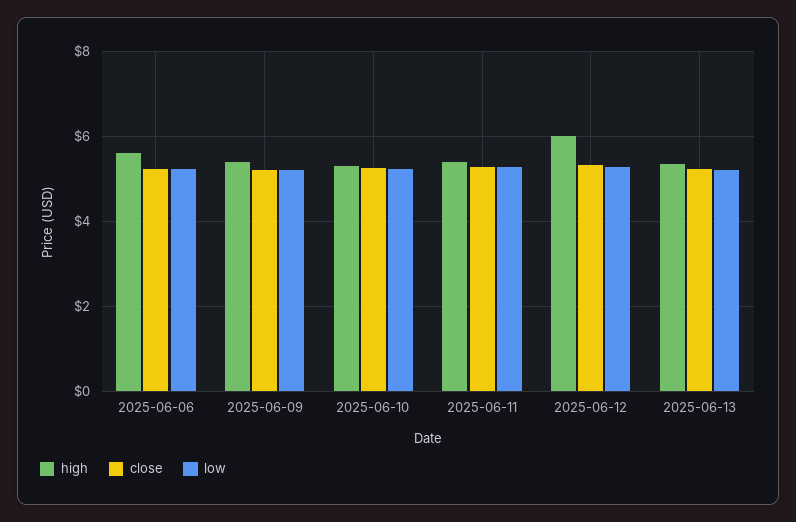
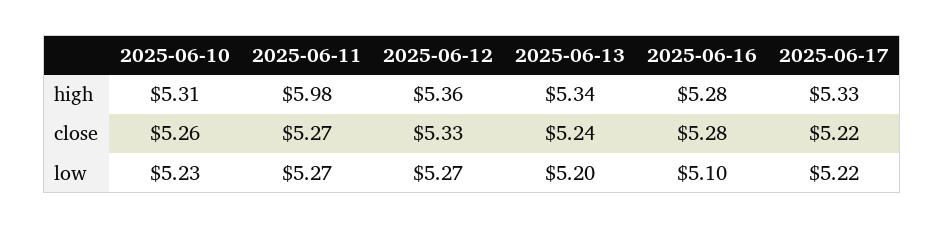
high, 2025-06-06: 5.6 -> none
close, 2025-06-06: 5.2 -> none
low, 2025-06-06: 5.2 -> none
high, 2025-06-09: 5.4 -> none
close, 2025-06-09: 5.2 -> none
low, 2025-06-09: 5.2 -> none
high, 2025-06-11: 5.4 -> 5.98
high, 2025-06-12: 6 -> 5.36
high, 2025-06-16: none -> 5.28
high, 2025-06-17: none -> 5.33
close, 2025-06-16: none -> 5.28
close, 2025-06-17: none -> 5.22
low, 2025-06-16: none -> 5.1
low, 2025-06-17: none -> 5.22

